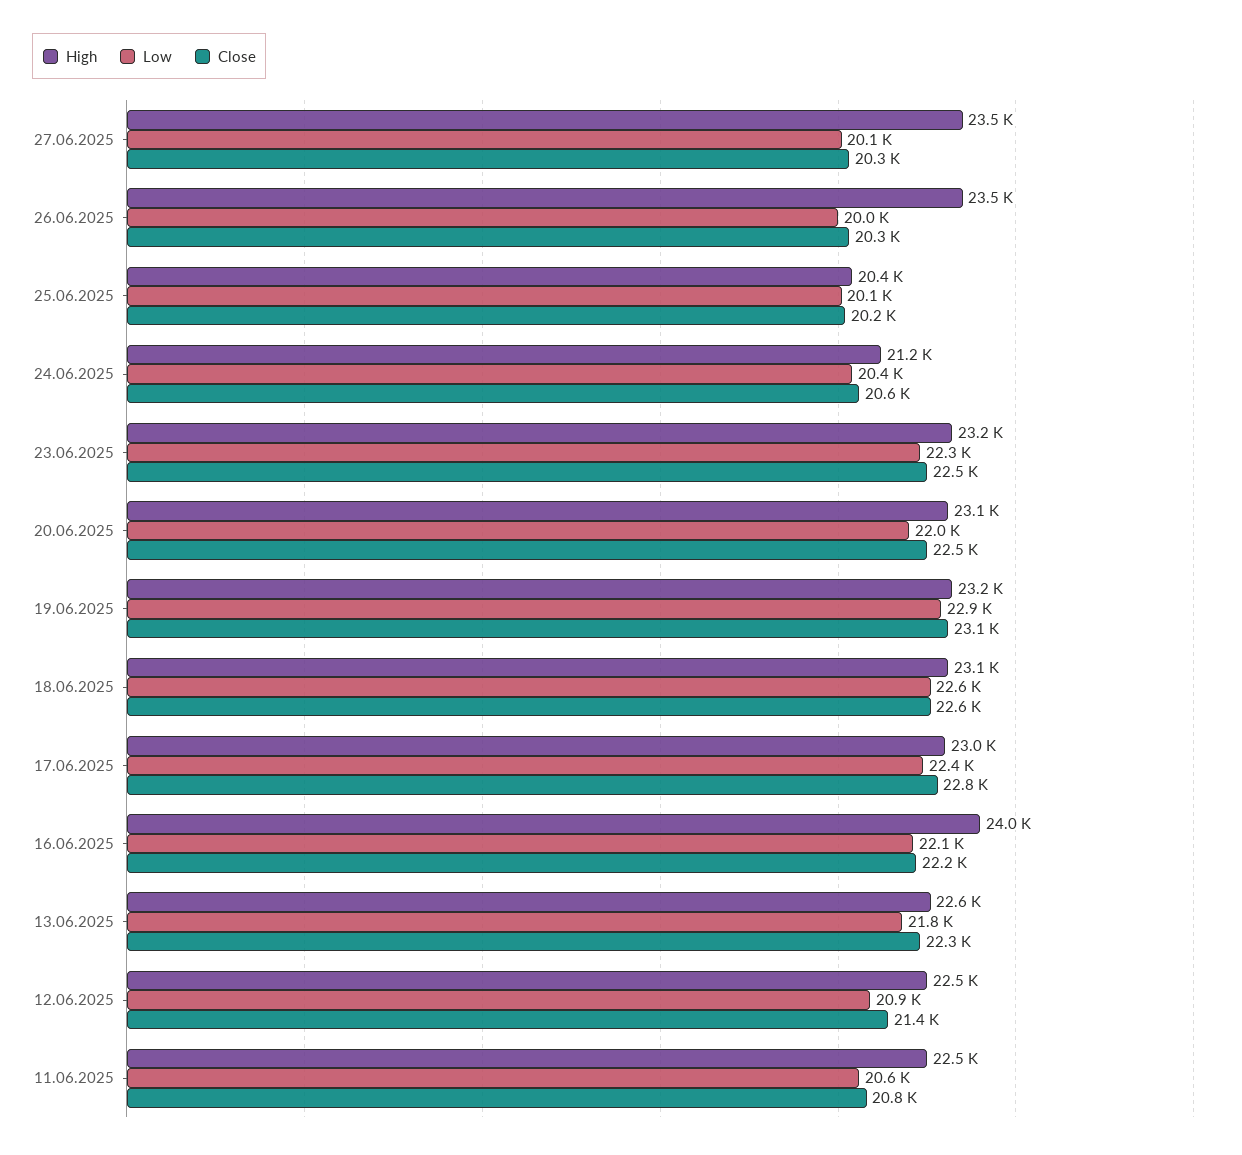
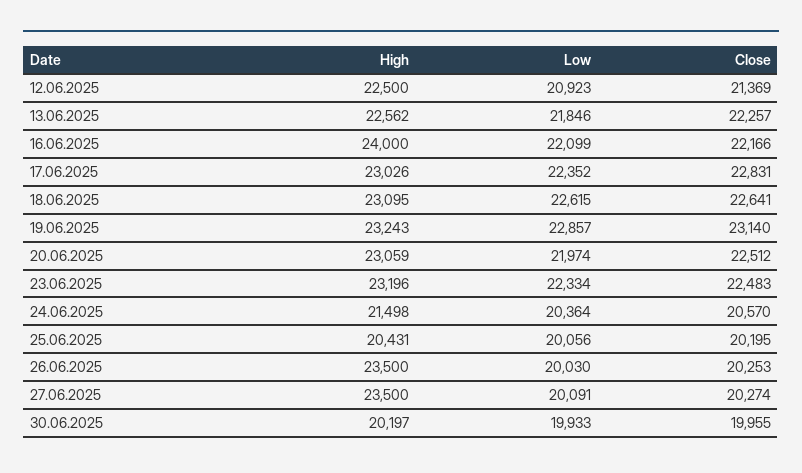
High, 24.06.2025: 21200 -> 21498
High, 11.06.2025: 22500 -> none
Low, 11.06.2025: 20600 -> none
Close, 11.06.2025: 20800 -> none
High, 30.06.2025: none -> 20197
Low, 30.06.2025: none -> 19933
Close, 30.06.2025: none -> 19955

